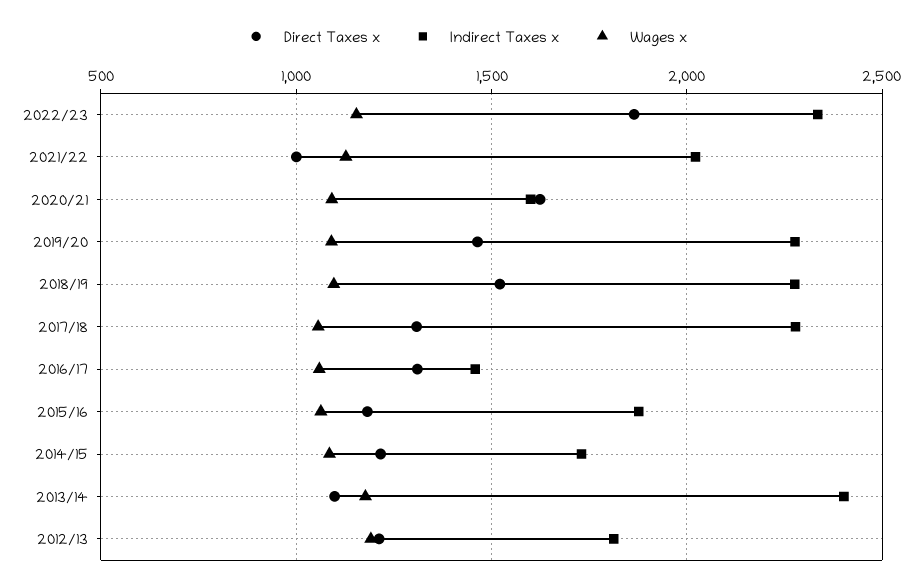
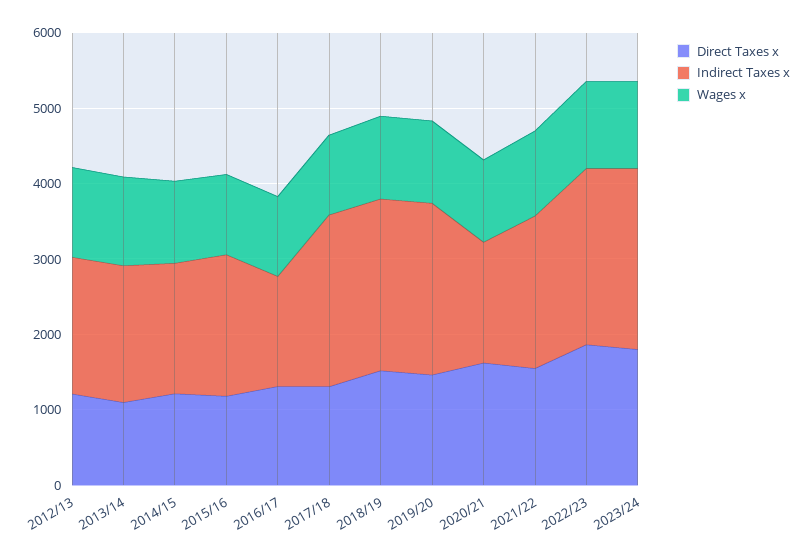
Direct Taxes x, 2021/22: 1000 -> 1600
Indirect Taxes x, 2013/14: 2400 -> 1800
Direct Taxes x, 2023/24: none -> 1800
Indirect Taxes x, 2023/24: none -> 2400
Wages x, 2023/24: none -> 1200

